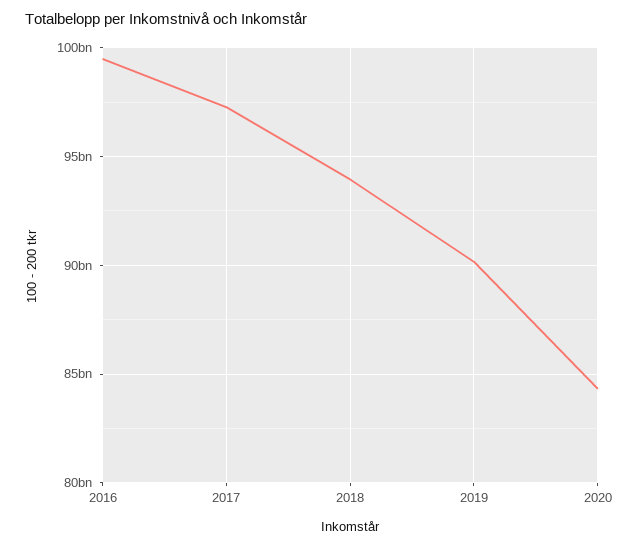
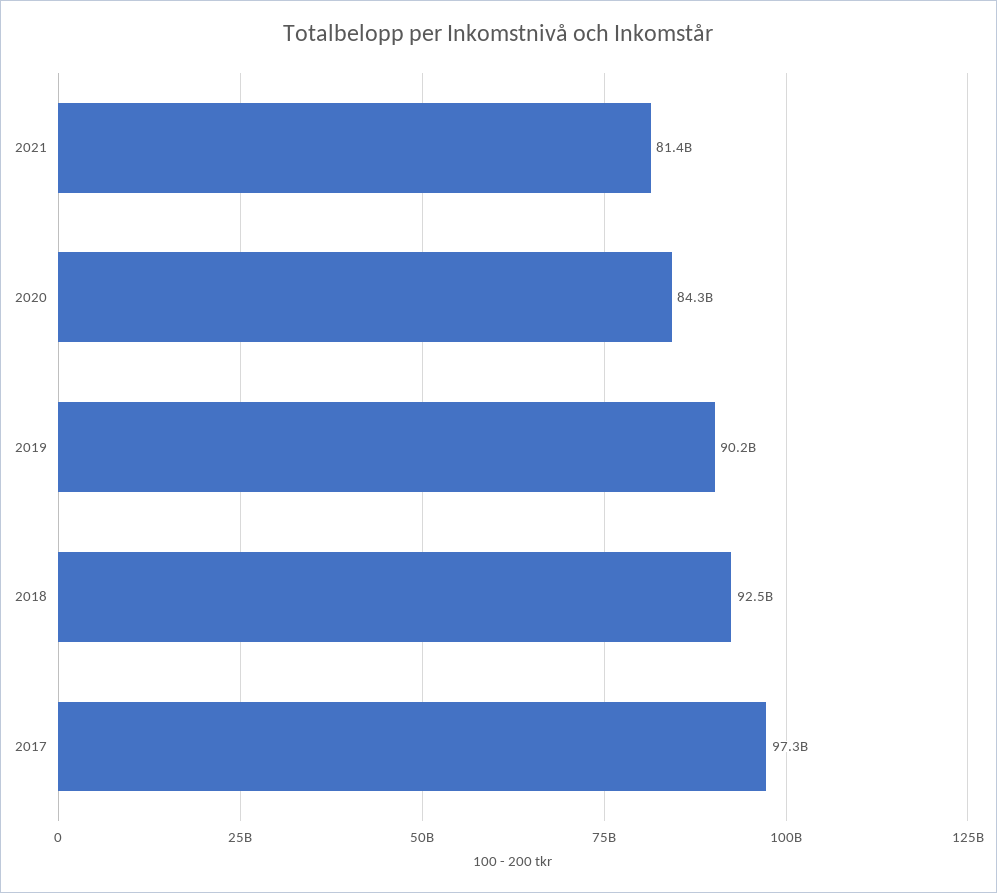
2016: 99500000000 -> none
2018: 94000000000 -> 92500000000
2021: none -> 81400000000

